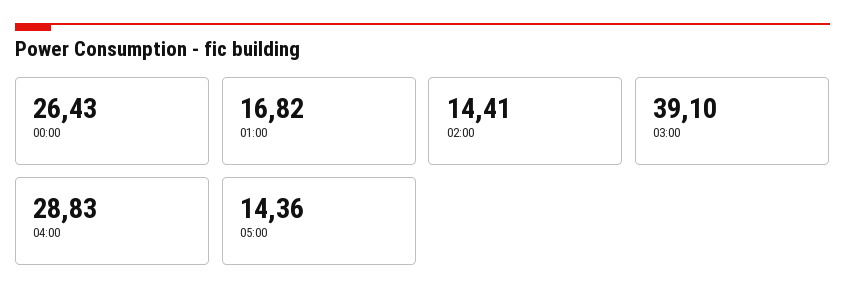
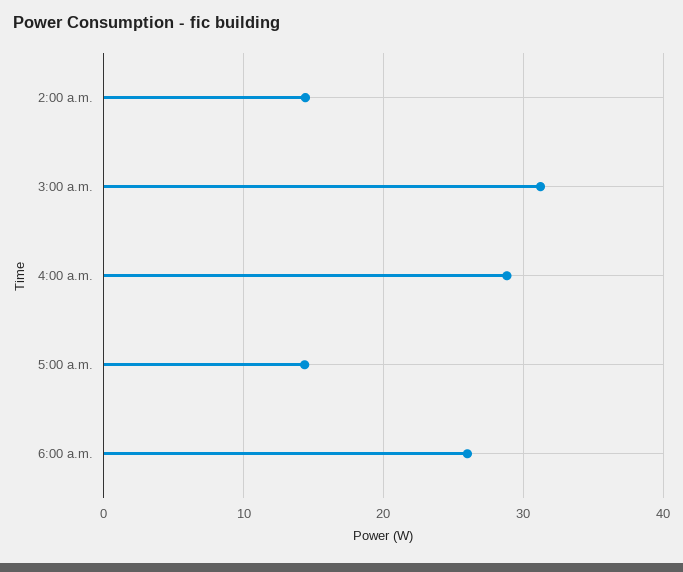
00:00: 26.43 -> none
01:00: 16.82 -> none
03:00: 39.1 -> 31
6:00 a.m.: none -> 26

